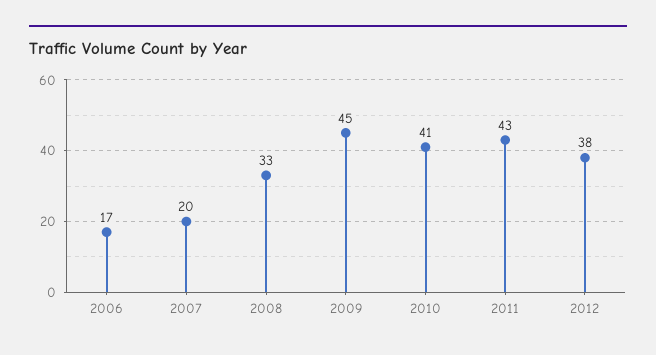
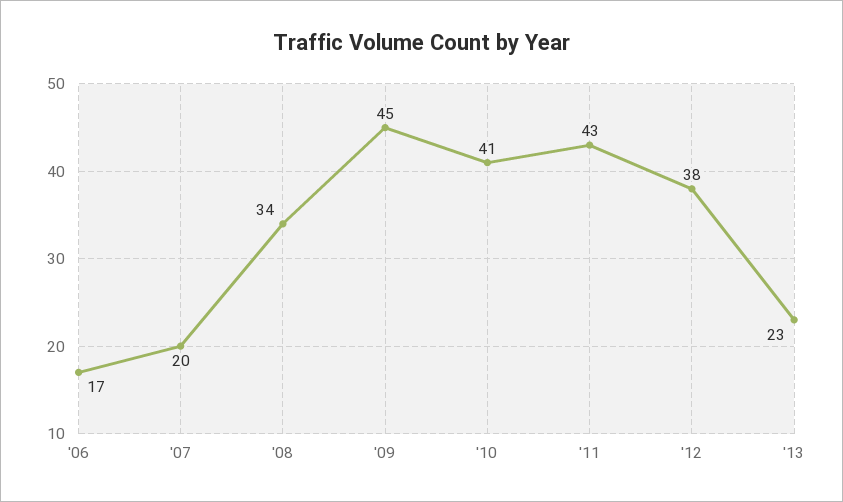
2008: 33 -> 34
'13: none -> 23

